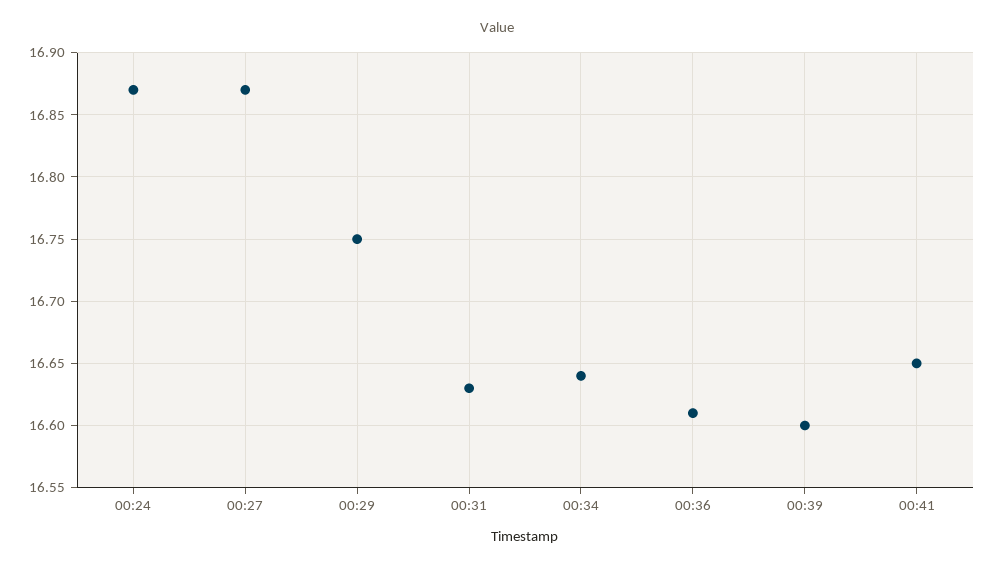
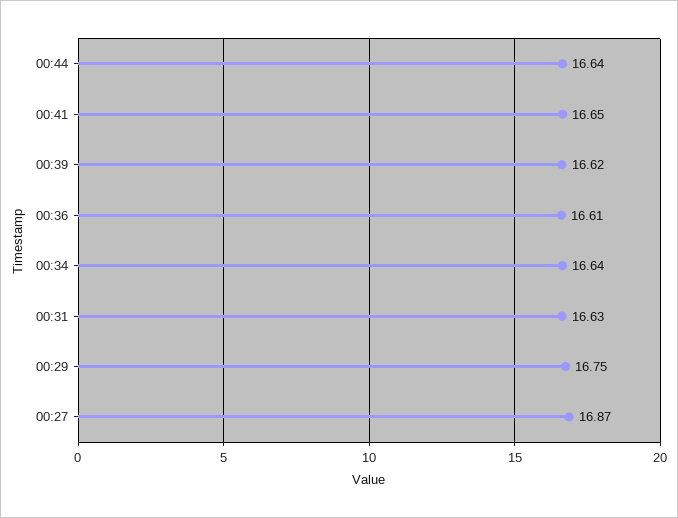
00:24: 16.87 -> none
00:39: 16.6 -> 16.62
00:44: none -> 16.64

